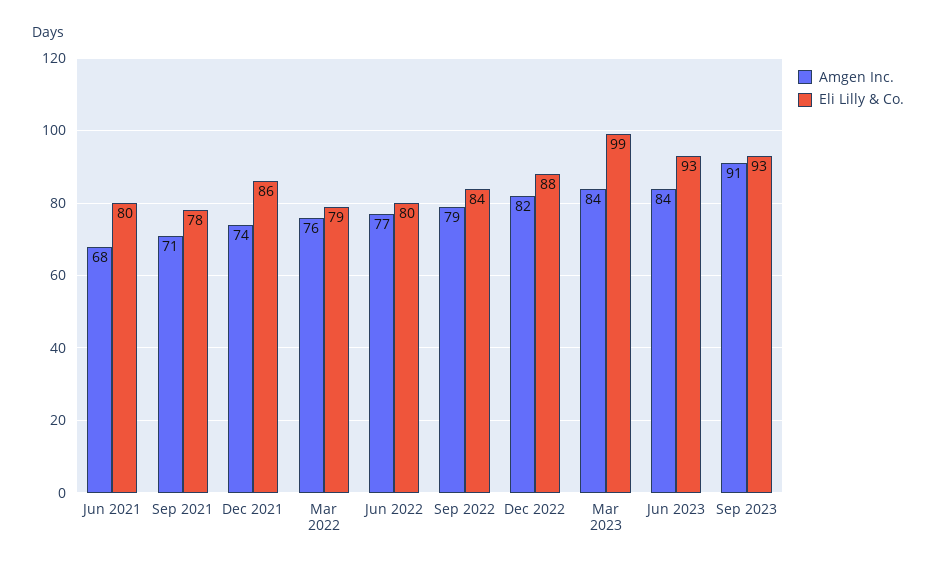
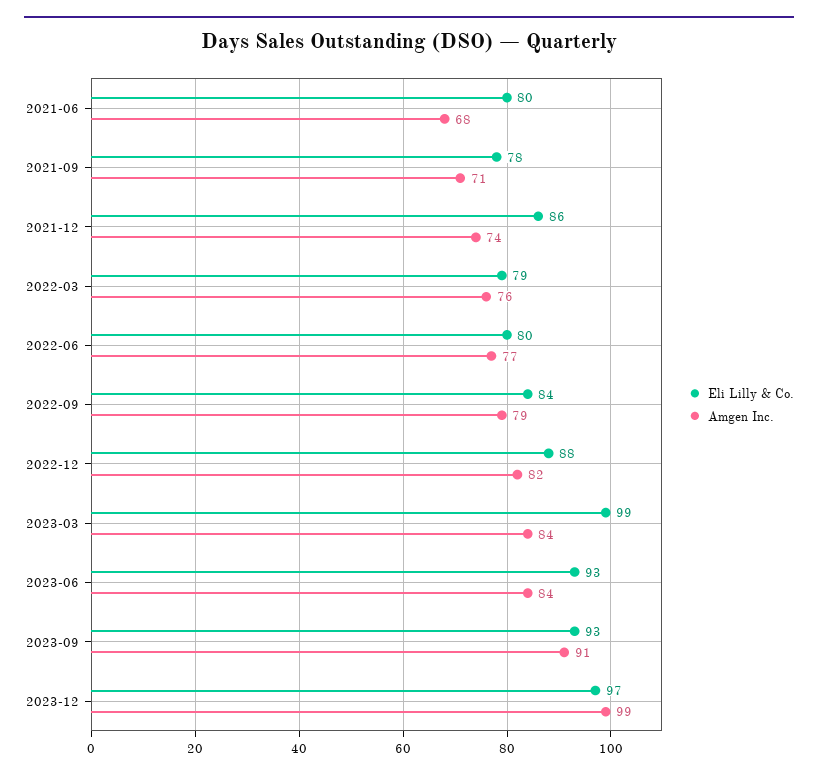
Eli Lilly & Co., 2023-12: none -> 97
Amgen Inc., 2023-12: none -> 99

